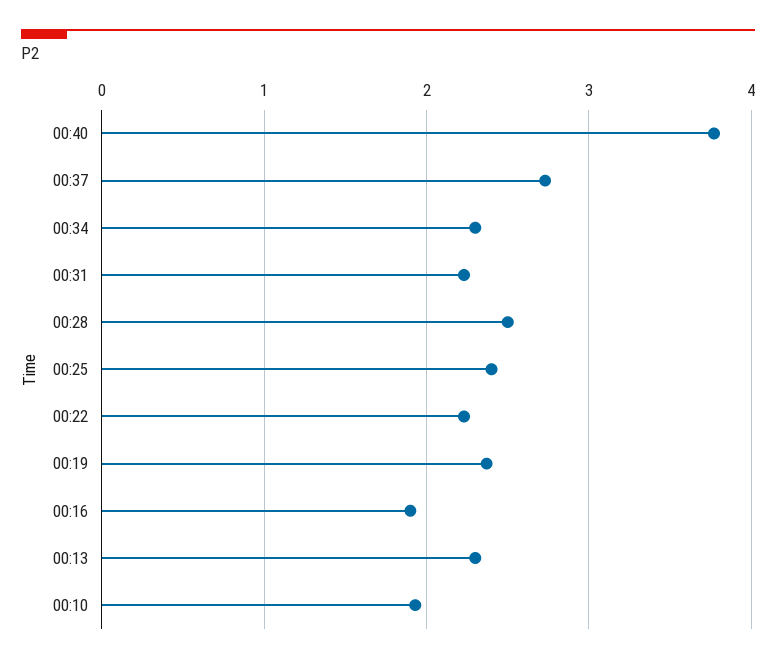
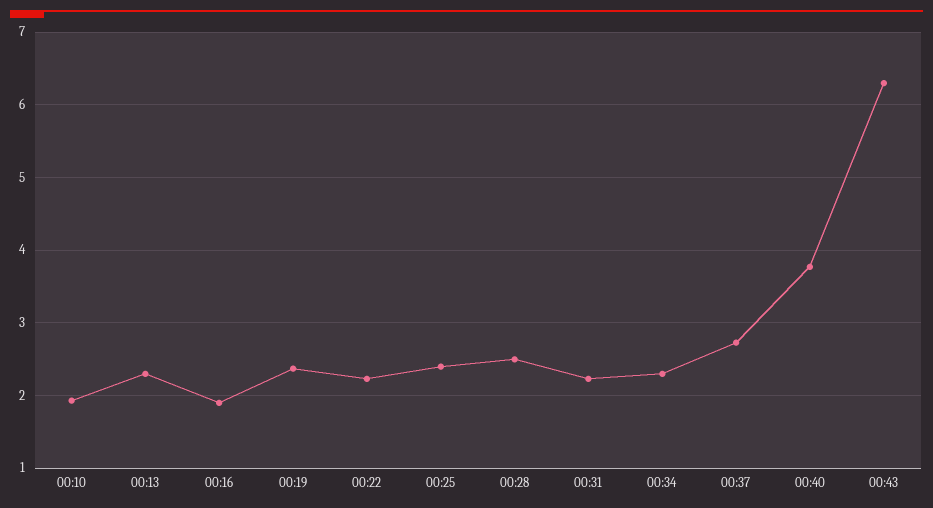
00:43: none -> 6.3

